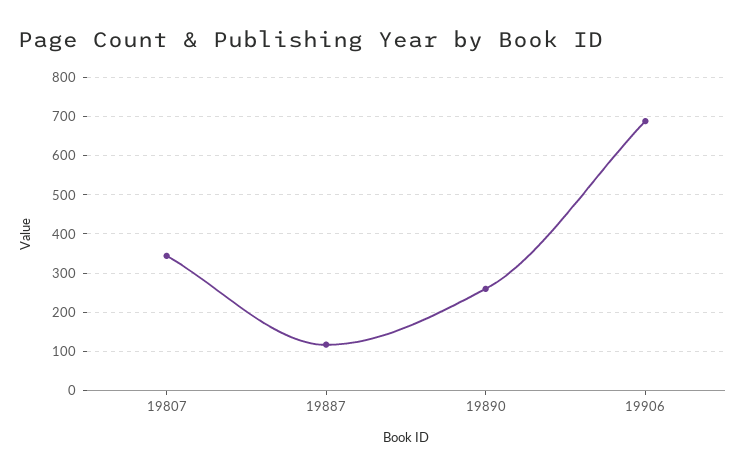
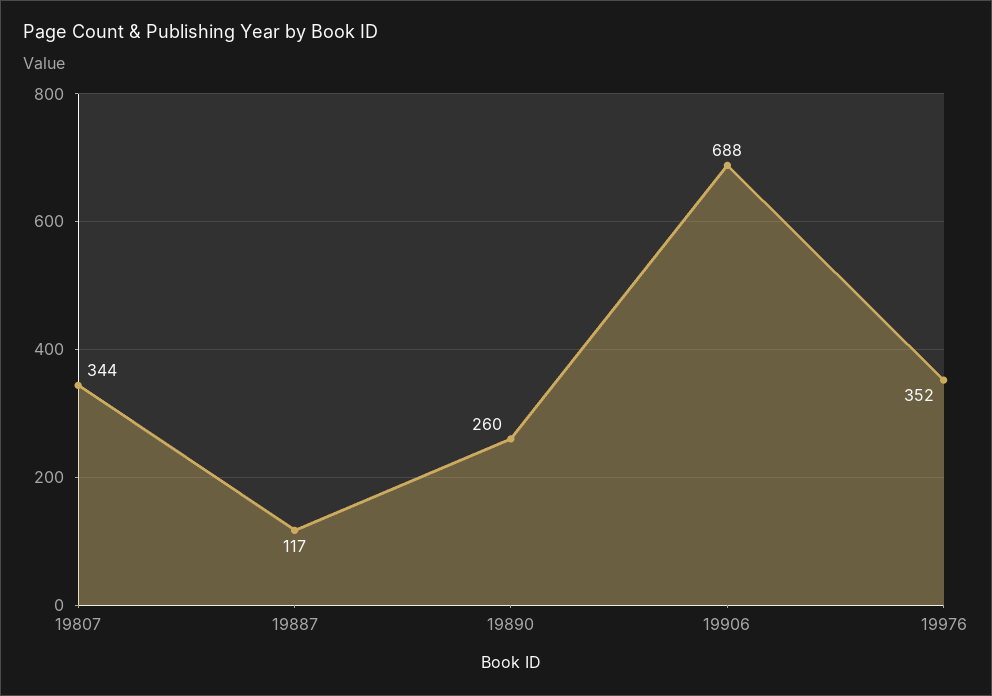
19976: none -> 352

